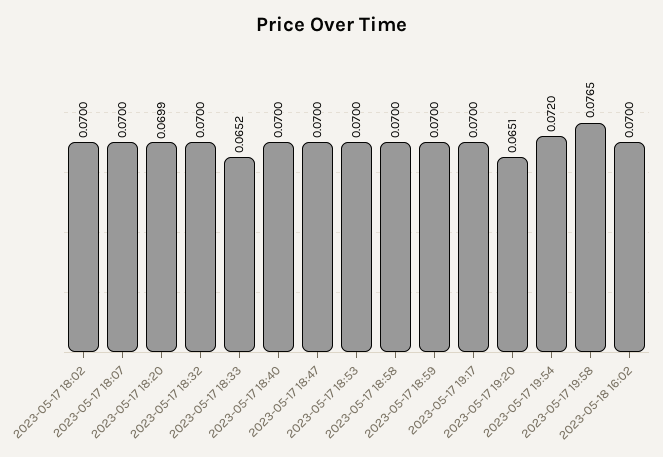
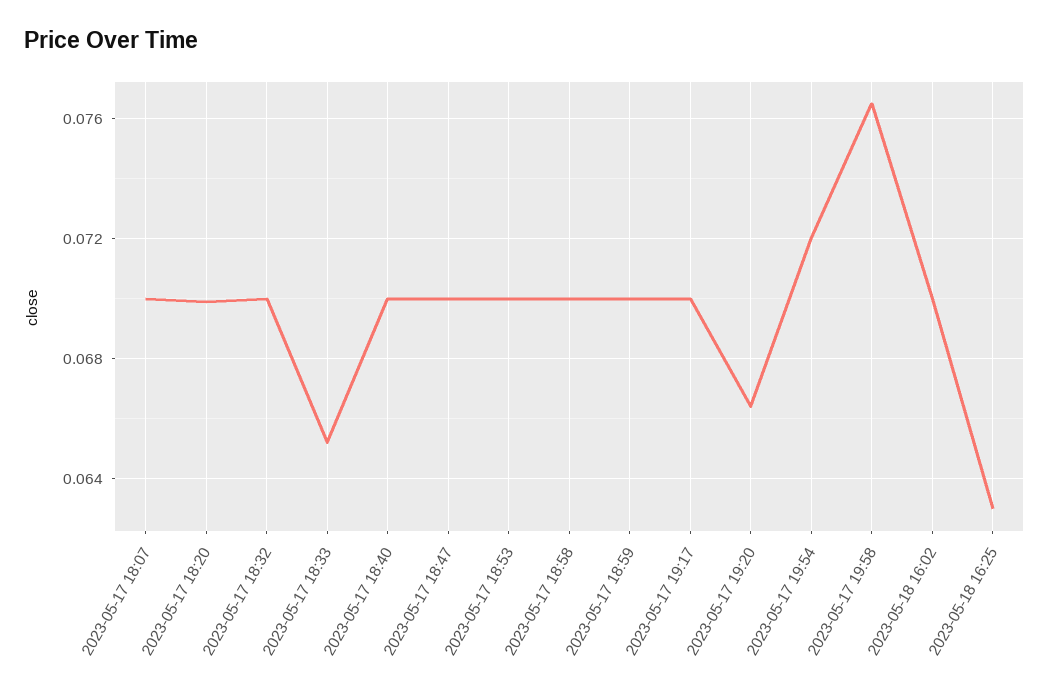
2023-05-17 18:02: 0.07 -> none
2023-05-17 19:20: 0.0651 -> 0.0665
2023-05-18 16:25: none -> 0.063

